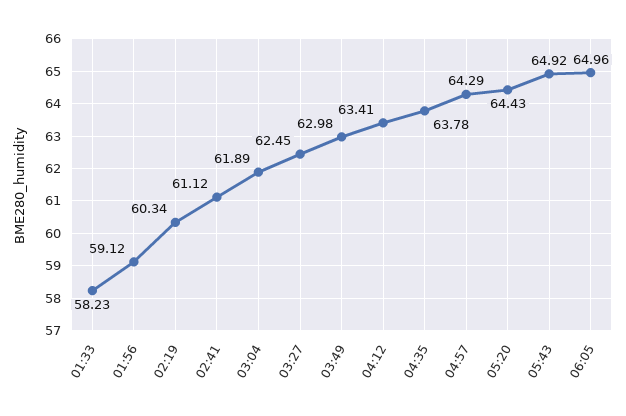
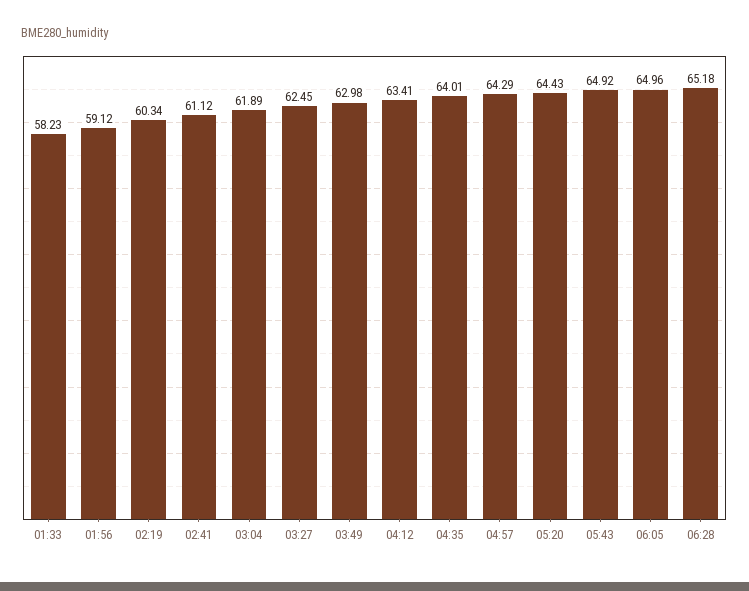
04:35: 63.78 -> 64.01
06:28: none -> 65.18

